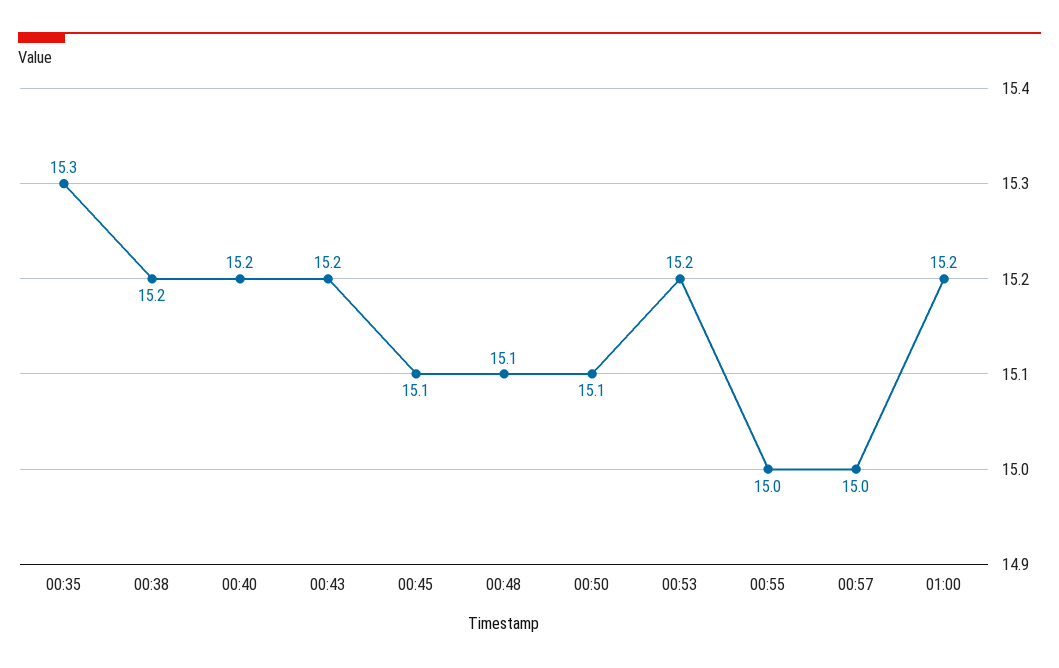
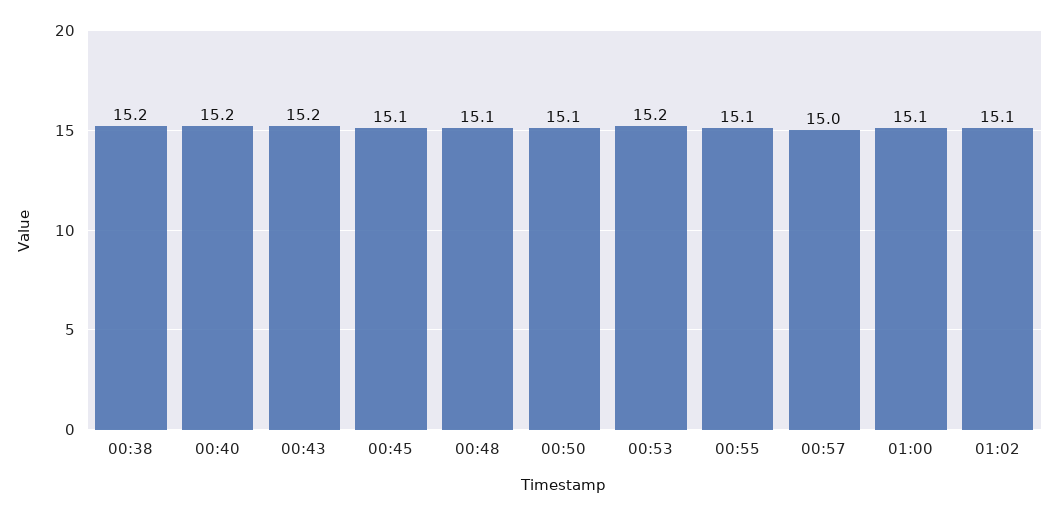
00:35: 15.3 -> none
00:55: 15 -> 15.1
01:00: 15.2 -> 15.1
01:02: none -> 15.1

